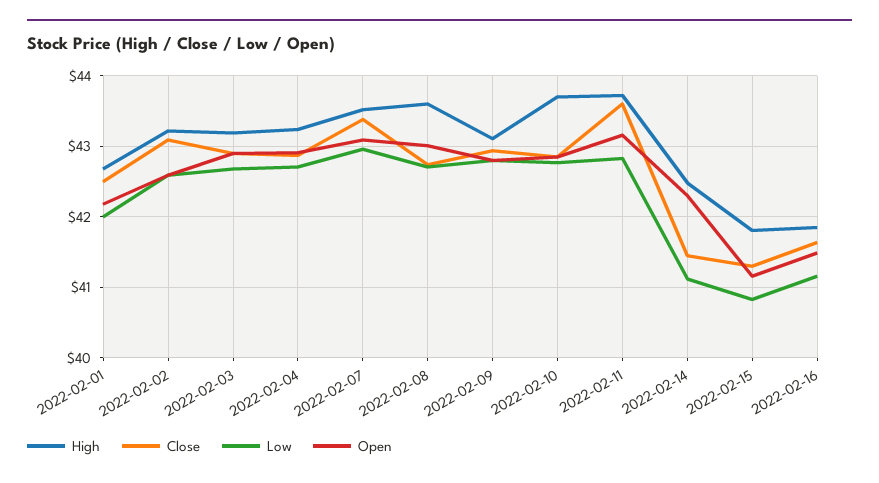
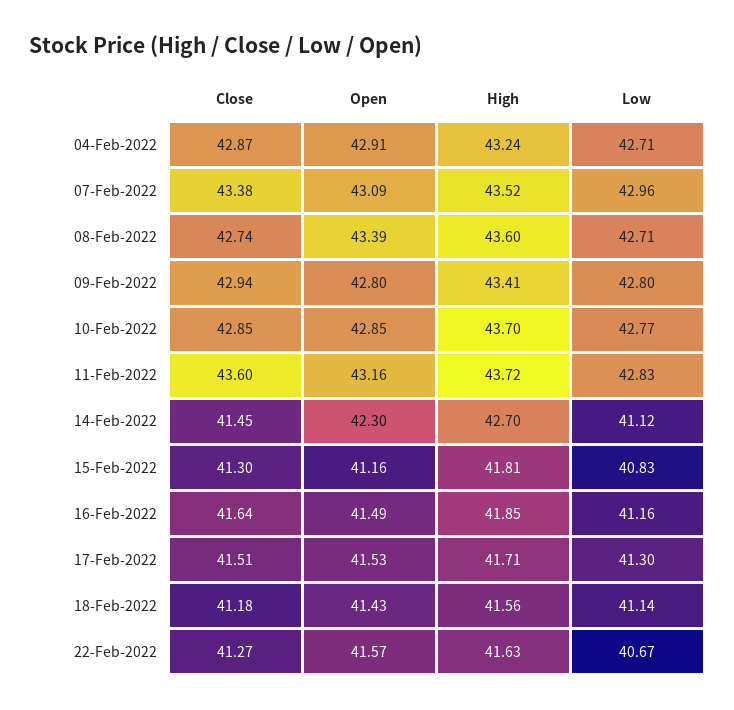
High, 2022-02-01: 42.7 -> none
Close, 2022-02-01: 42.5 -> none
Low, 2022-02-01: 42 -> none
Open, 2022-02-01: 42.2 -> none
High, 2022-02-02: 43.2 -> none
Close, 2022-02-02: 43.1 -> none
Low, 2022-02-02: 42.6 -> none
Open, 2022-02-02: 42.6 -> none
High, 2022-02-03: 43.2 -> none
Close, 2022-02-03: 42.9 -> none
Low, 2022-02-03: 42.7 -> none
Open, 2022-02-03: 42.9 -> none
Open, 2022-02-08: 43 -> 43.39
High, 2022-02-09: 43.1 -> 43.41
High, 2022-02-14: 42.5 -> 42.7
Close, 17-Feb-2022: none -> 41.51
Open, 17-Feb-2022: none -> 41.53
High, 17-Feb-2022: none -> 41.71
Low, 17-Feb-2022: none -> 41.3
Close, 18-Feb-2022: none -> 41.18
Open, 18-Feb-2022: none -> 41.43
High, 18-Feb-2022: none -> 41.56
Low, 18-Feb-2022: none -> 41.14
Close, 22-Feb-2022: none -> 41.27
Open, 22-Feb-2022: none -> 41.57
High, 22-Feb-2022: none -> 41.63
Low, 22-Feb-2022: none -> 40.67

